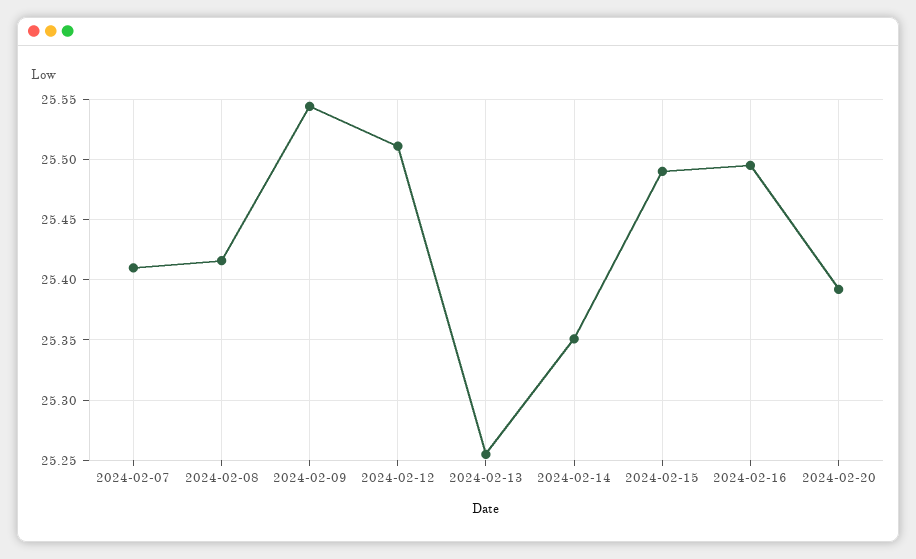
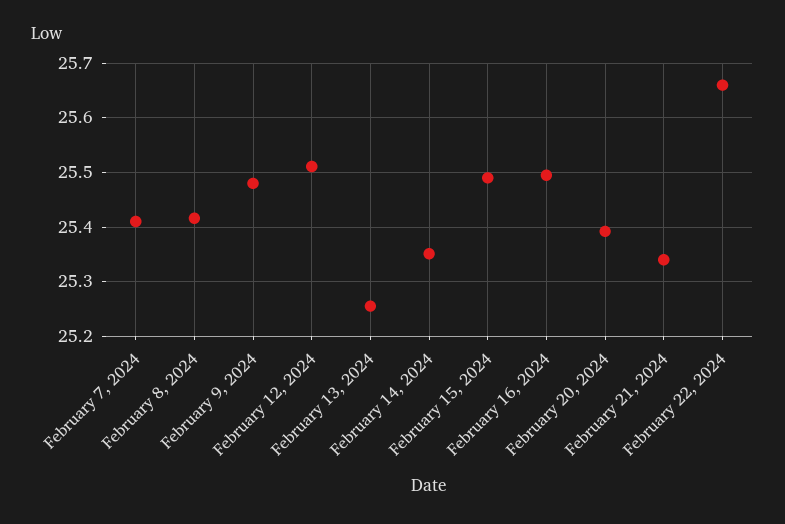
2024-02-09: 25.545 -> 25.48
February 21, 2024: none -> 25.34
February 22, 2024: none -> 25.66

